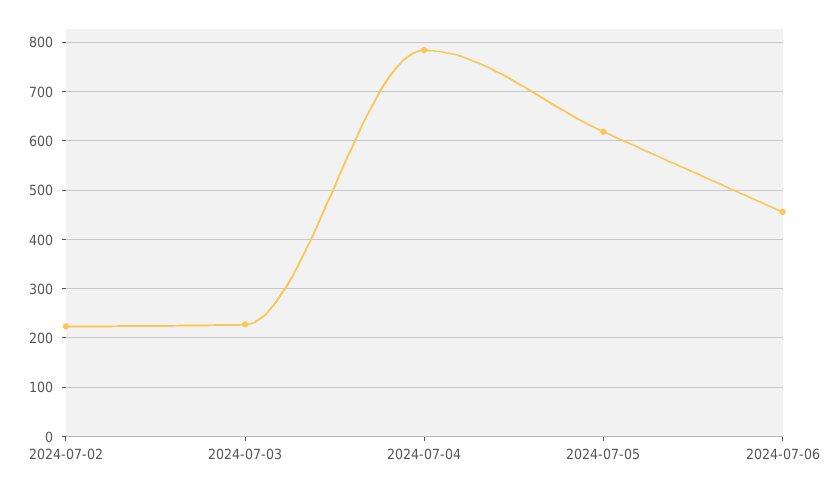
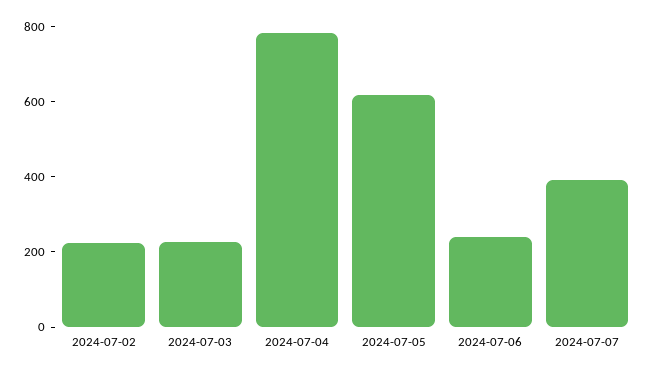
2024-07-06: 460 -> 250
2024-07-07: none -> 400

